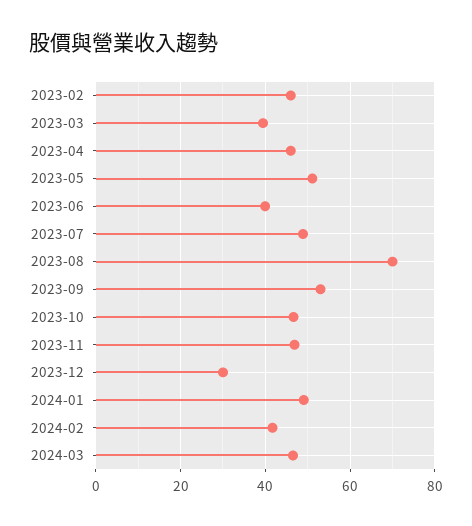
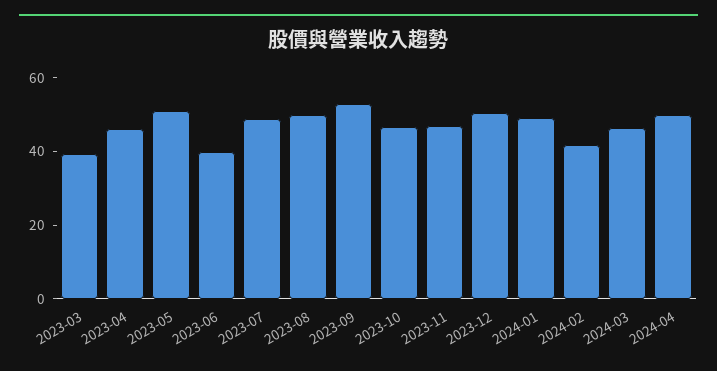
2023-02: 46 -> none
2023-08: 70 -> 50
2023-12: 30 -> 50
2024-04: none -> 50

